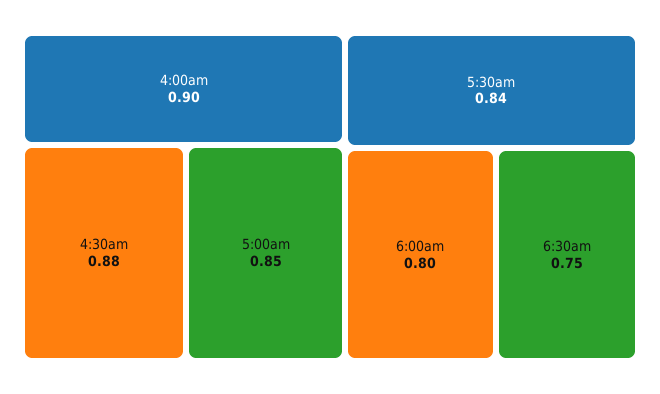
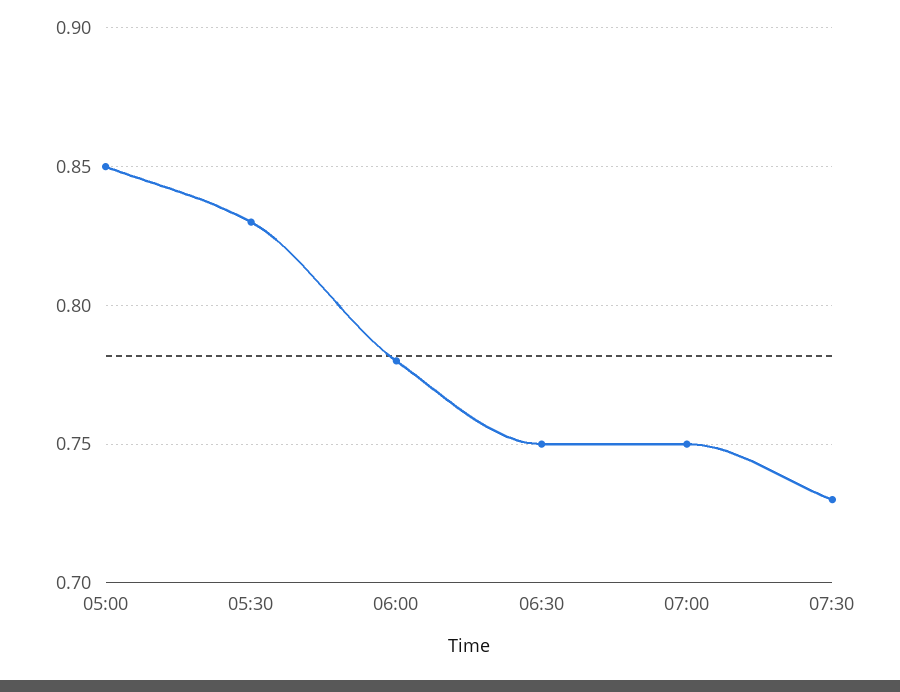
4:00am: 0.9 -> none
4:30am: 0.88 -> none
5:30am: 0.84 -> 0.83
6:00am: 0.8 -> 0.78
07:00: none -> 0.75
07:30: none -> 0.73

